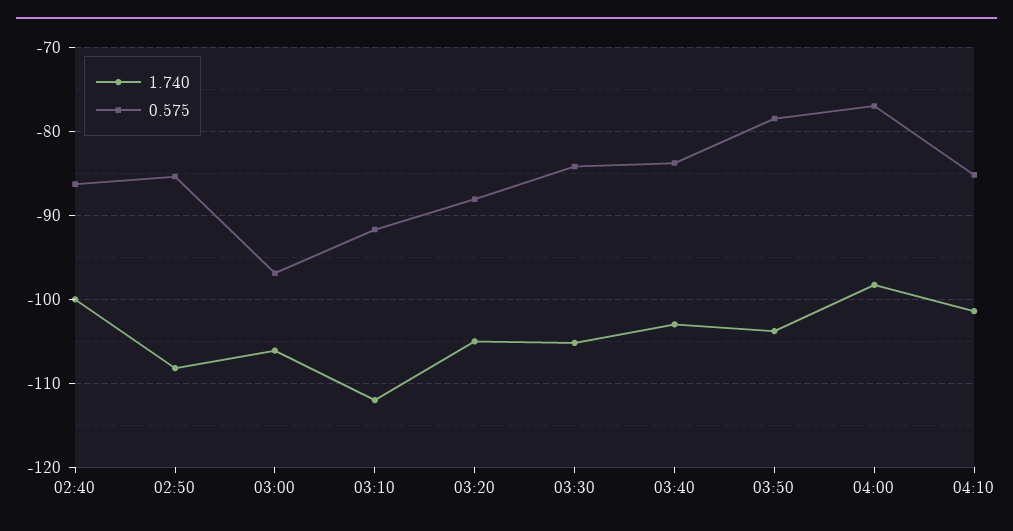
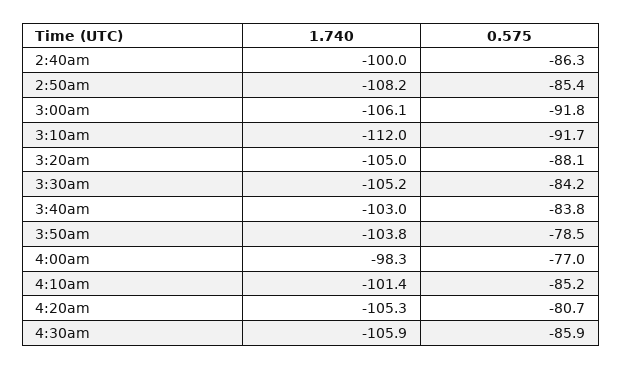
0.575, 03:00: -97 -> -91.8
1.740, 4:20am: none -> -105.3
0.575, 4:20am: none -> -80.7
1.740, 4:30am: none -> -105.9
0.575, 4:30am: none -> -85.9

